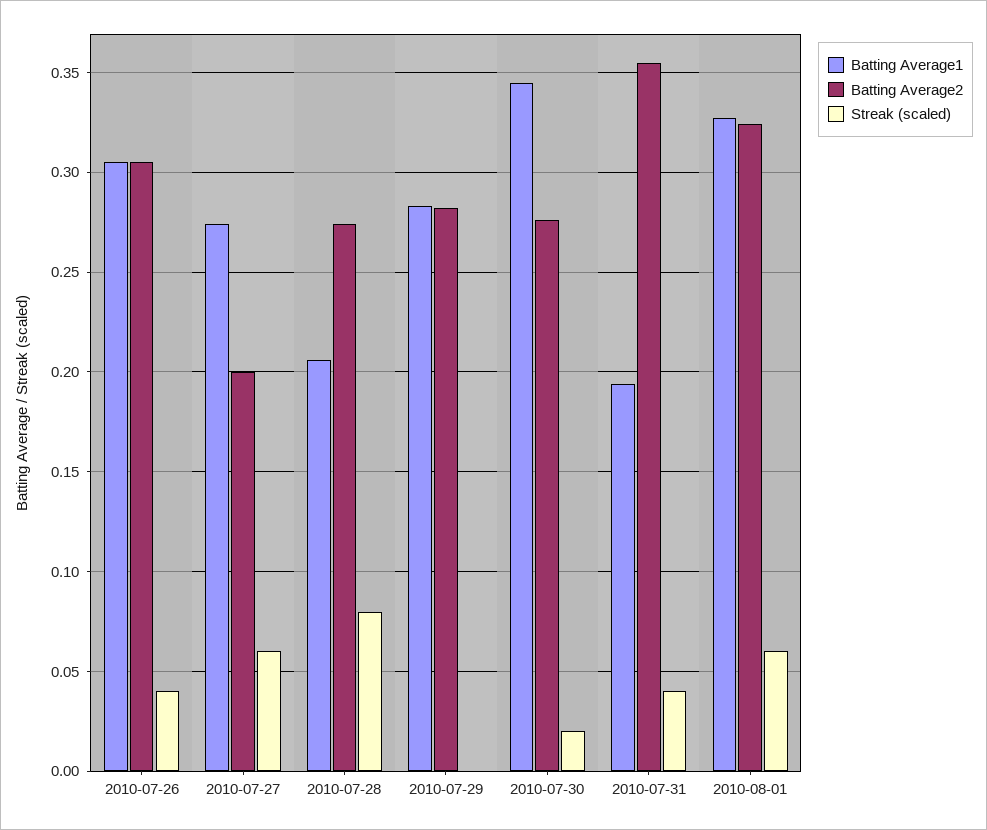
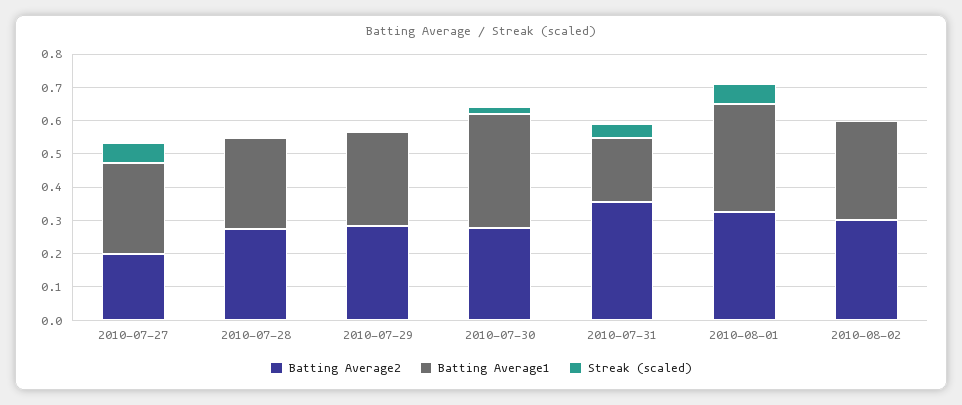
Batting Average1, 2010-07-26: 0.305 -> none
Batting Average2, 2010-07-26: 0.305 -> none
Streak (scaled), 2010-07-26: 0.04 -> none
Batting Average1, 2010-07-28: 0.205 -> 0.275
Streak (scaled), 2010-07-28: 0.08 -> 0
Batting Average2, 2010-08-02: none -> 0.3
Batting Average1, 2010-08-02: none -> 0.3
Streak (scaled), 2010-08-02: none -> 0

